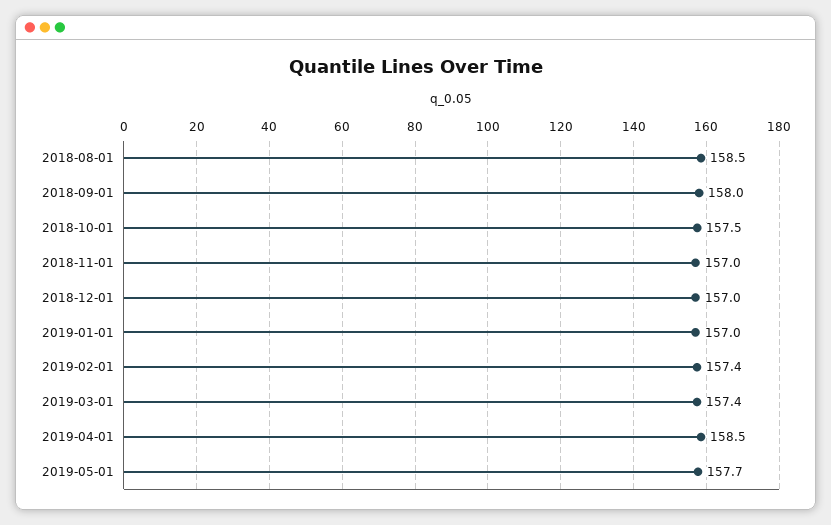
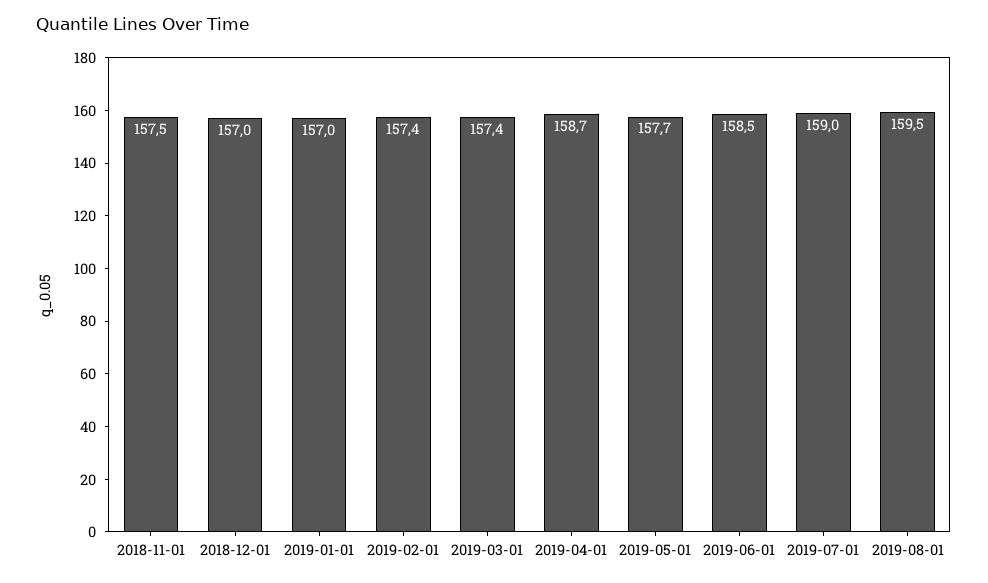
2018-08-01: 158.5 -> none
2018-09-01: 158 -> none
2018-10-01: 157.5 -> none
2018-11-01: 157 -> 157.5
2019-04-01: 158.5 -> 158.7
2019-06-01: none -> 158.5
2019-07-01: none -> 159
2019-08-01: none -> 159.5

